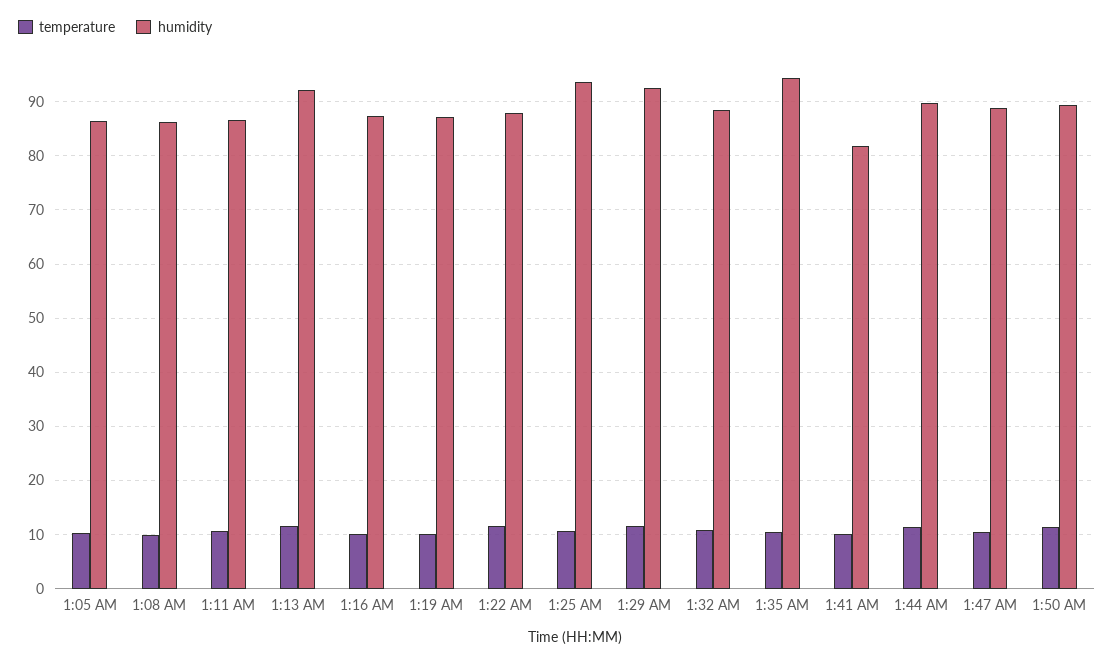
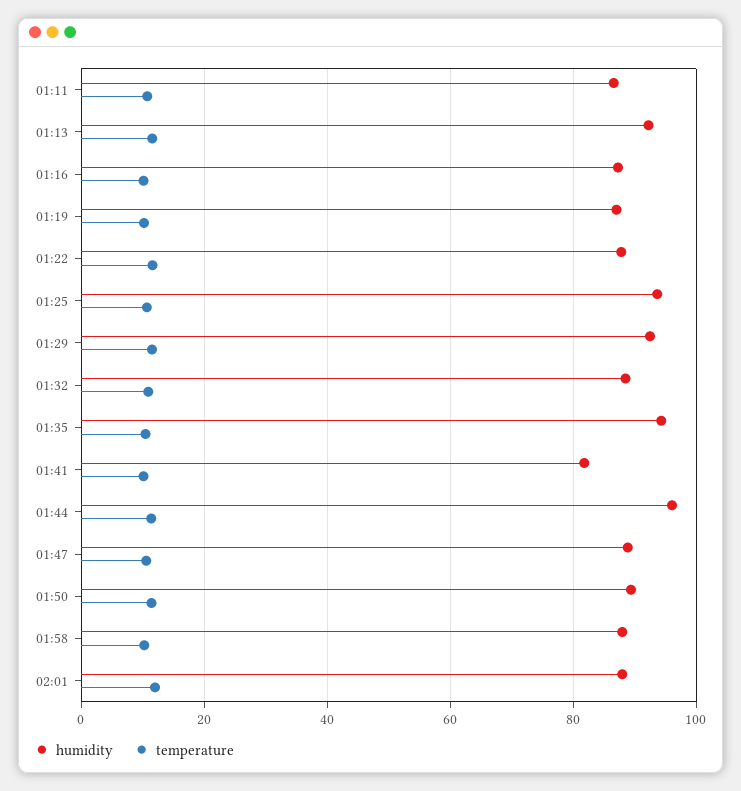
temperature, 1:05 AM: 10 -> none
humidity, 1:05 AM: 86 -> none
temperature, 1:08 AM: 10 -> none
humidity, 1:08 AM: 86 -> none
humidity, 1:44 AM: 90 -> 96
humidity, 01:58: none -> 88
temperature, 01:58: none -> 10
humidity, 02:01: none -> 88
temperature, 02:01: none -> 12

